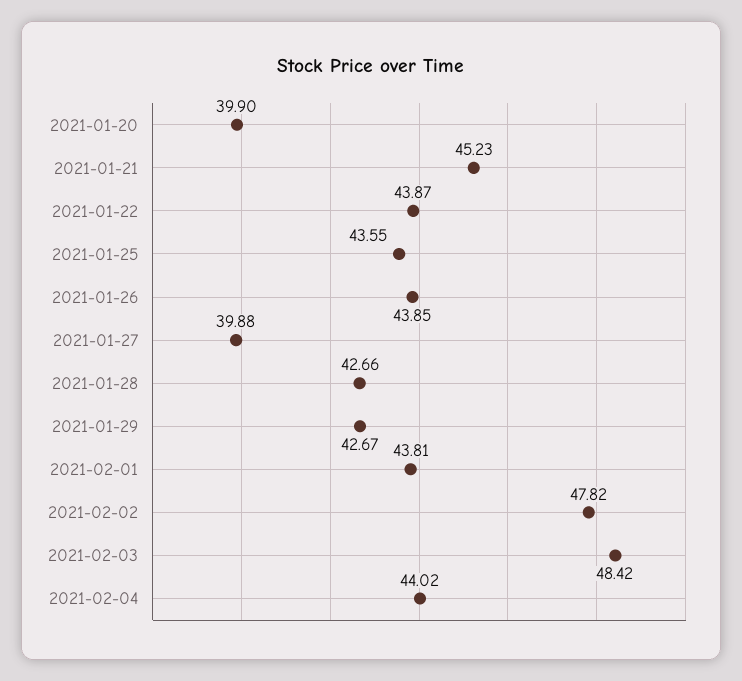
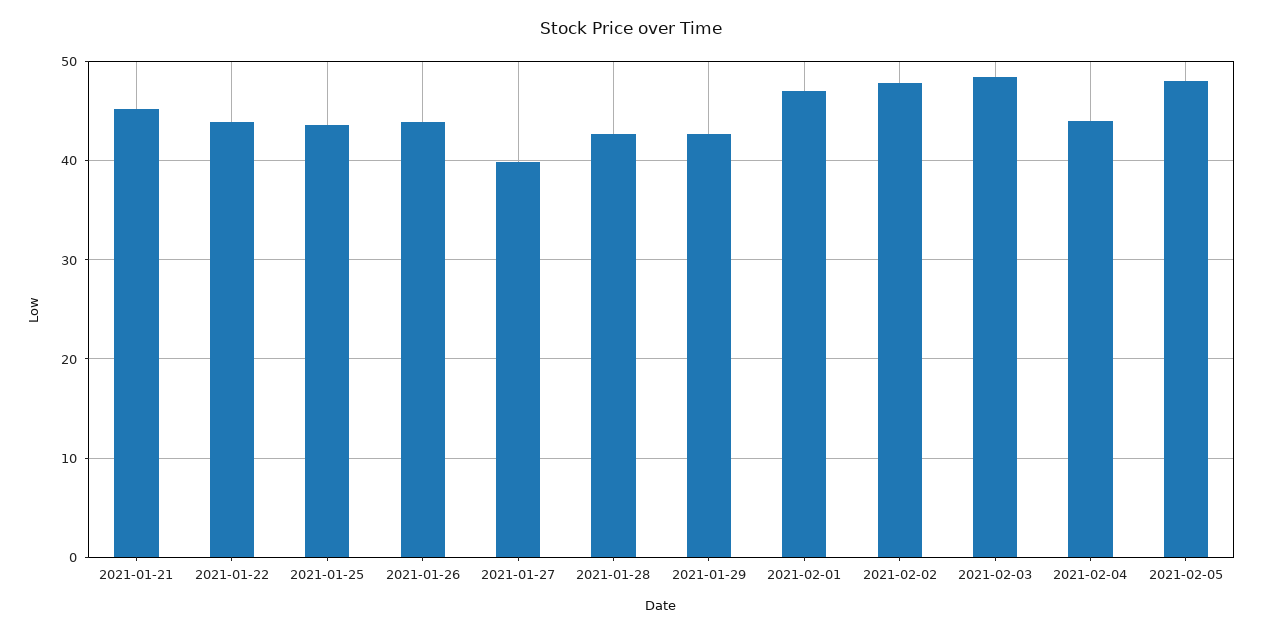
2021-01-20: 39.9 -> none
2021-02-01: 43.81 -> 47
2021-02-05: none -> 48

